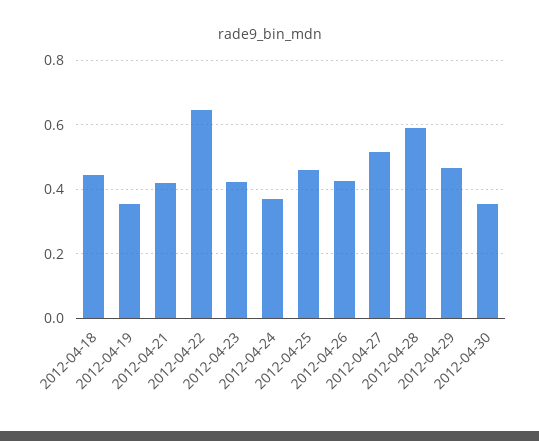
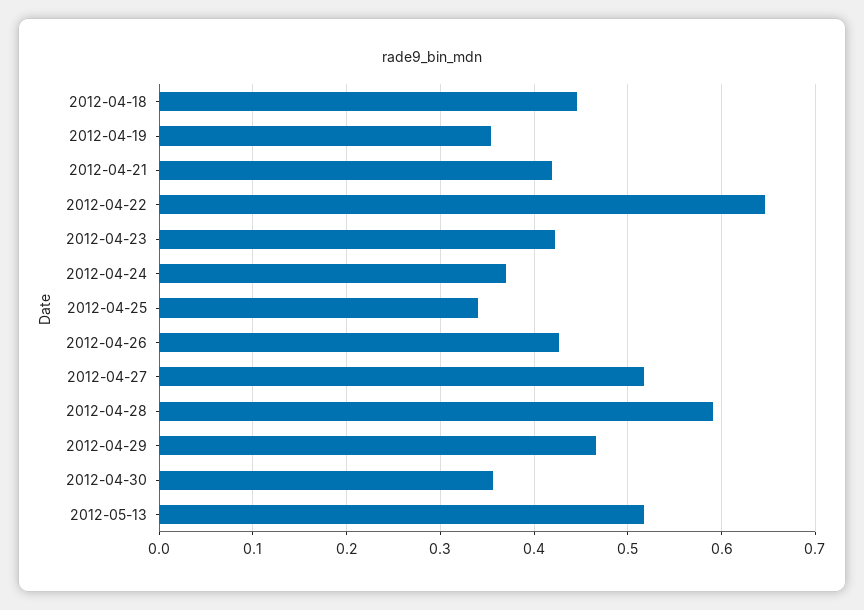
2012-04-25: 0.46 -> 0.34
2012-05-13: none -> 0.52

